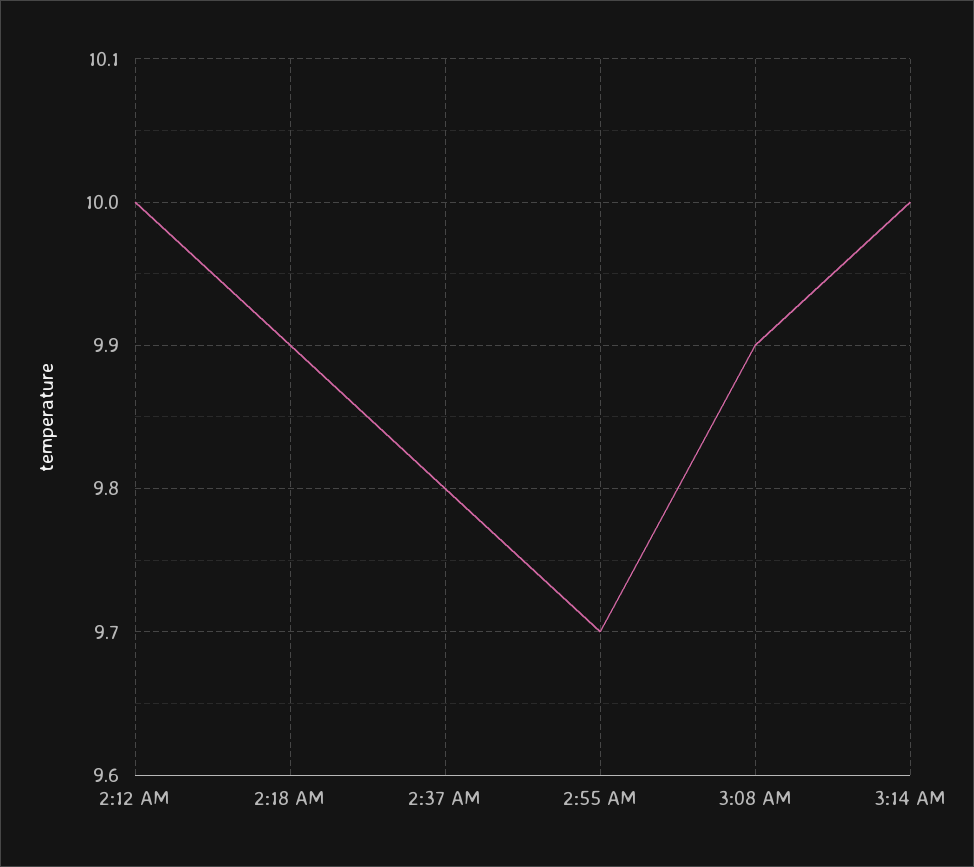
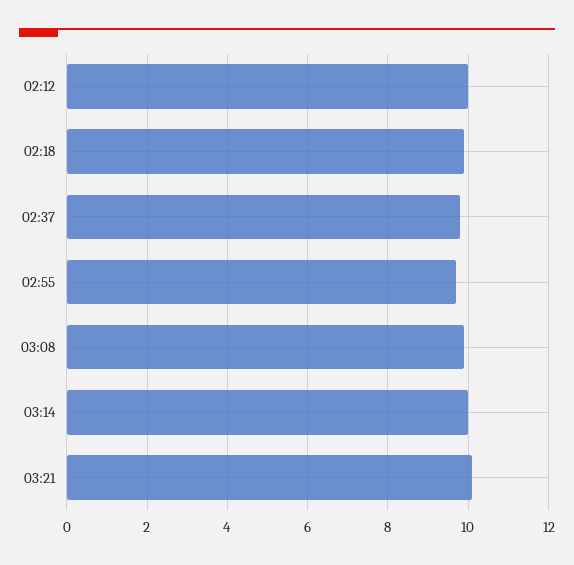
03:21: none -> 10

